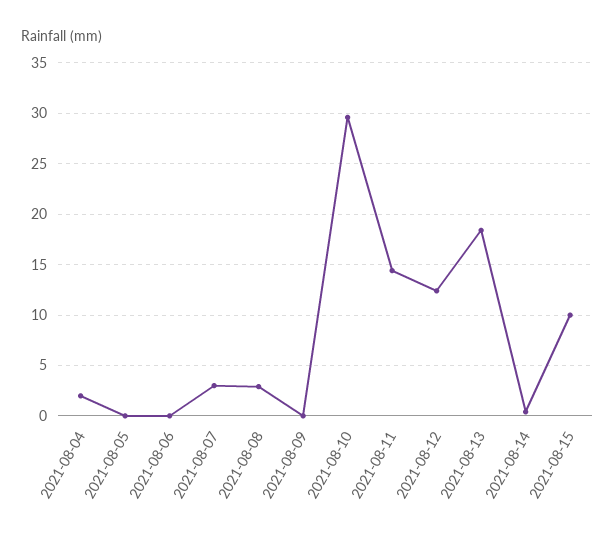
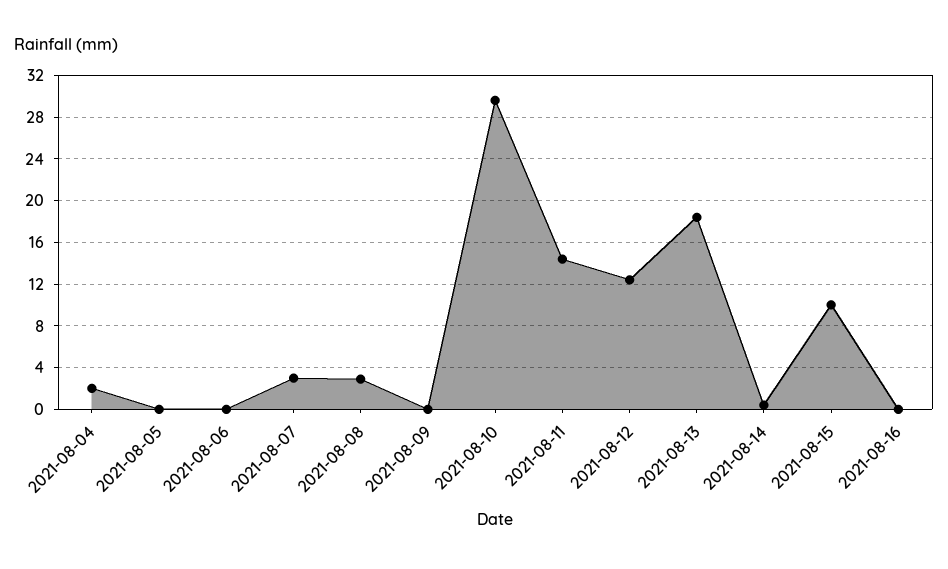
2021-08-16: none -> 0

